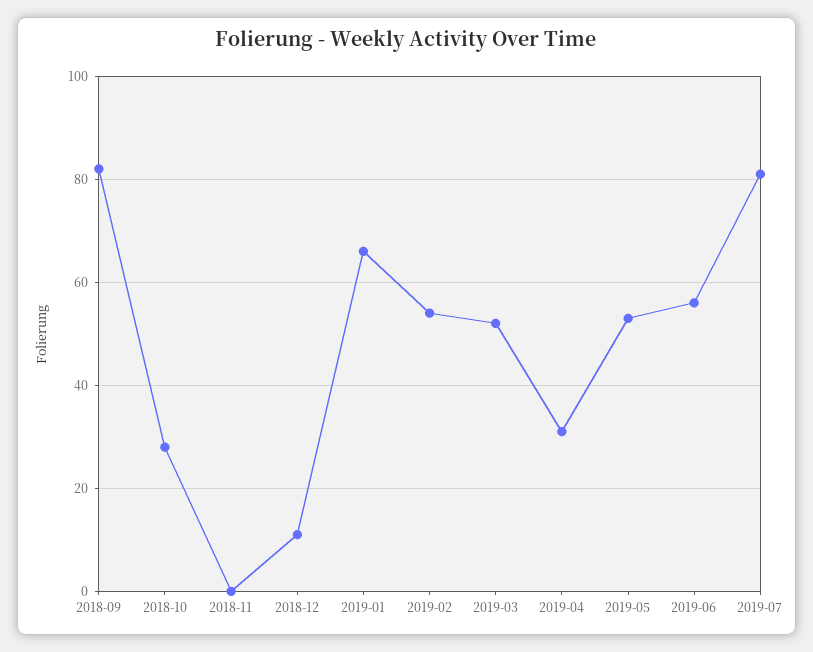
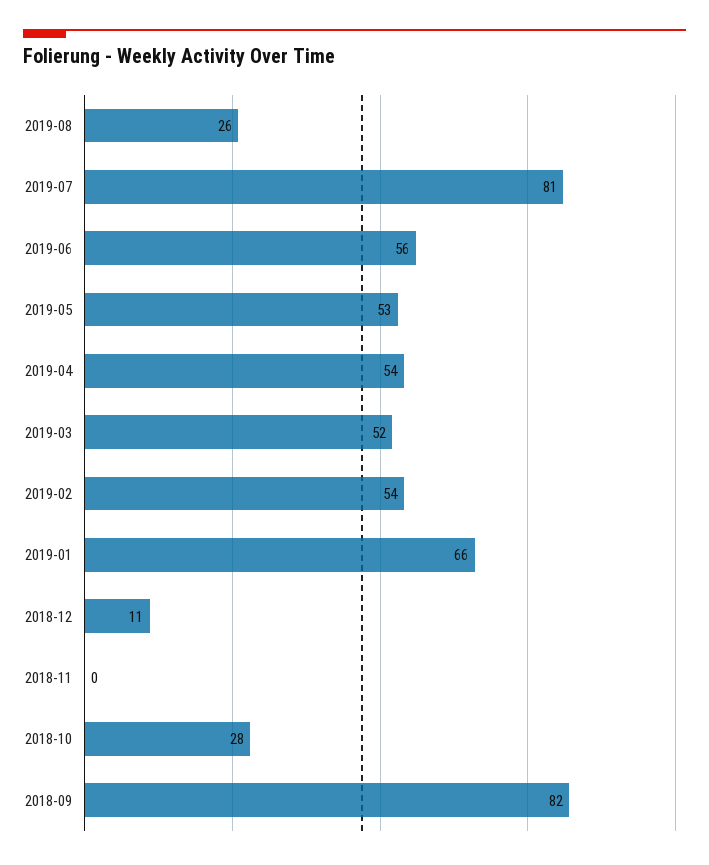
2019-04: 30 -> 54
2019-08: none -> 26

